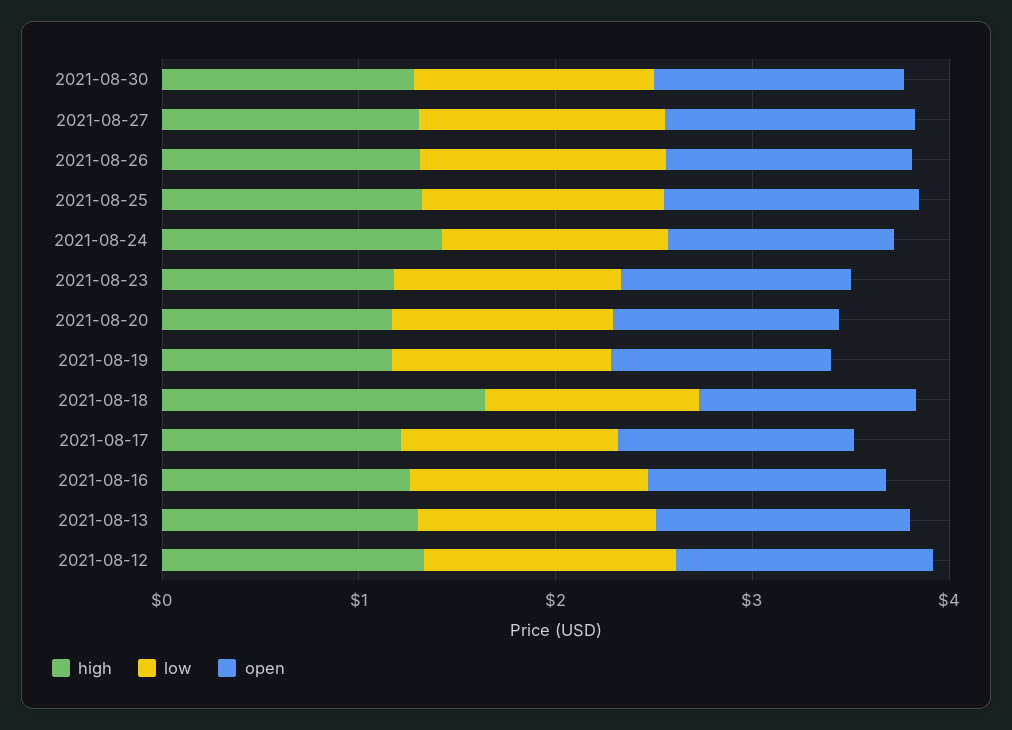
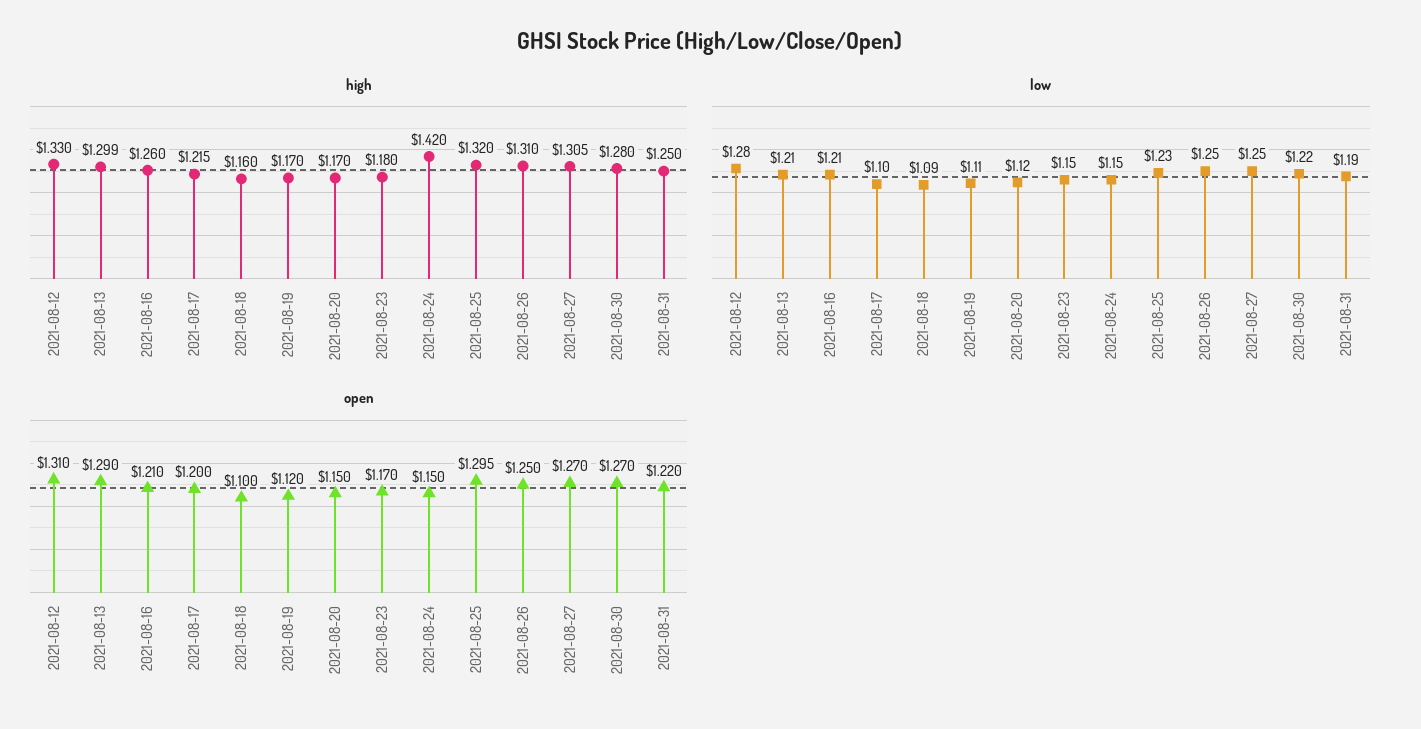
high, 2021-08-18: 1.6 -> 1.16
high, 2021-08-31: none -> 1.25
low, 2021-08-31: none -> 1.19
open, 2021-08-31: none -> 1.22

